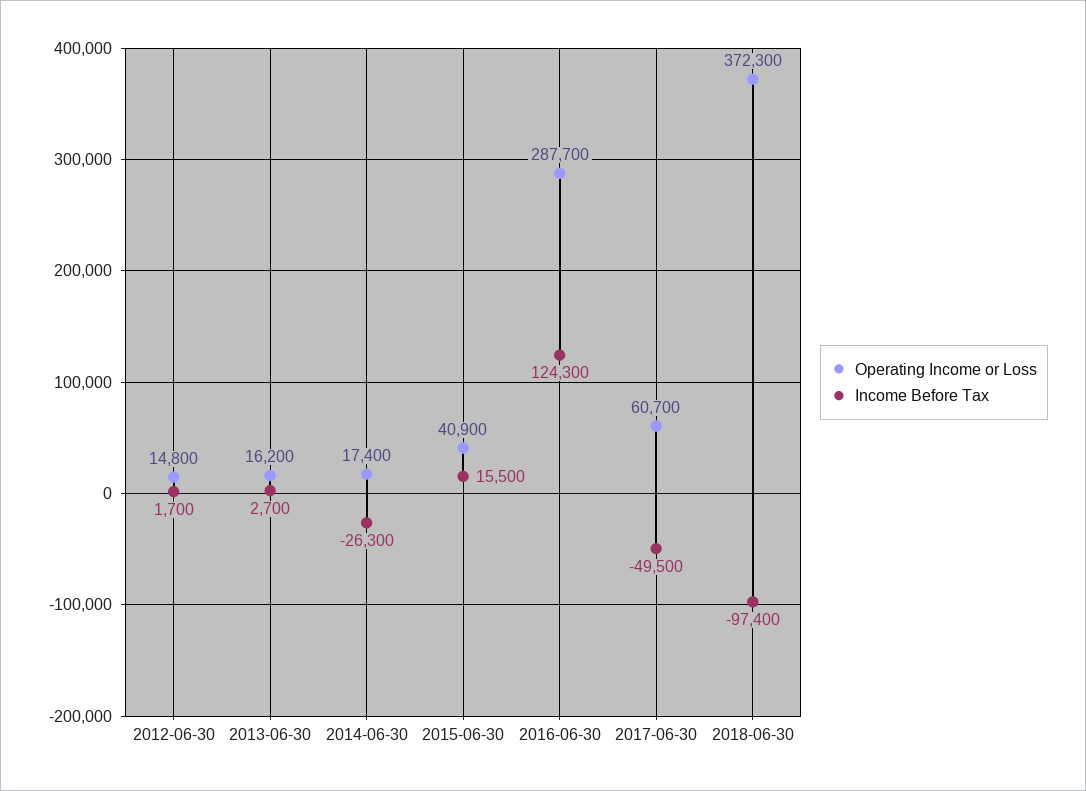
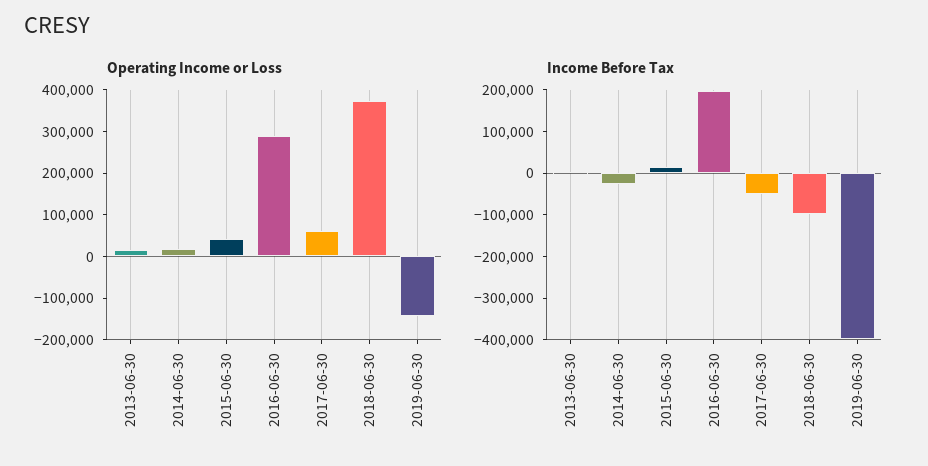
Operating Income or Loss, 2012-06-30: 14800 -> none
Income Before Tax, 2012-06-30: 1700 -> none
Income Before Tax, 2016-06-30: 124300 -> 200000
Operating Income or Loss, 2019-06-30: none -> -140000
Income Before Tax, 2019-06-30: none -> -400000

